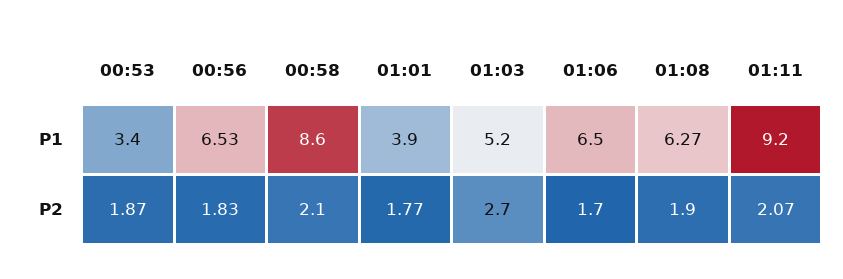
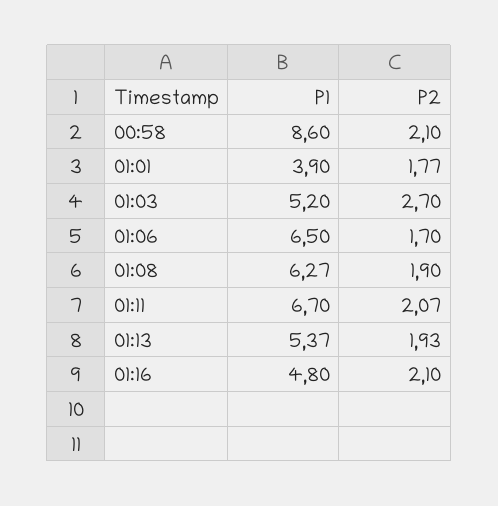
00:53, P1: 3.4 -> none
00:56, P1: 6.53 -> none
01:11, P1: 9.2 -> 6.7
00:53, P2: 1.87 -> none
00:56, P2: 1.83 -> none
01:13, P1: none -> 5.37
01:13, P2: none -> 1.93
01:16, P1: none -> 4.8
01:16, P2: none -> 2.1

